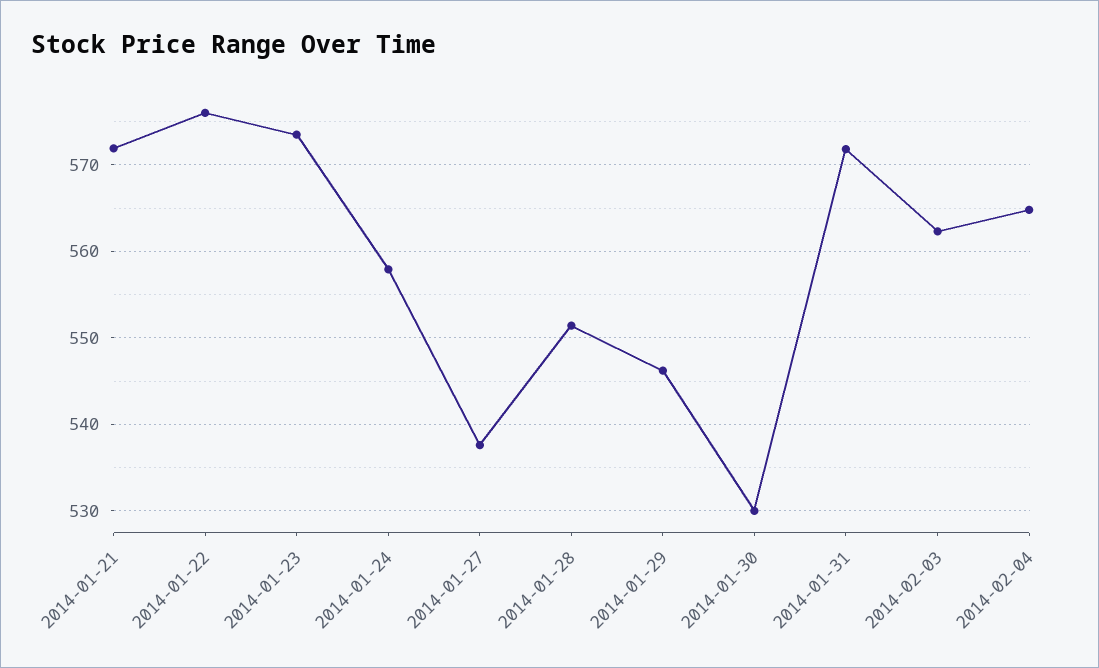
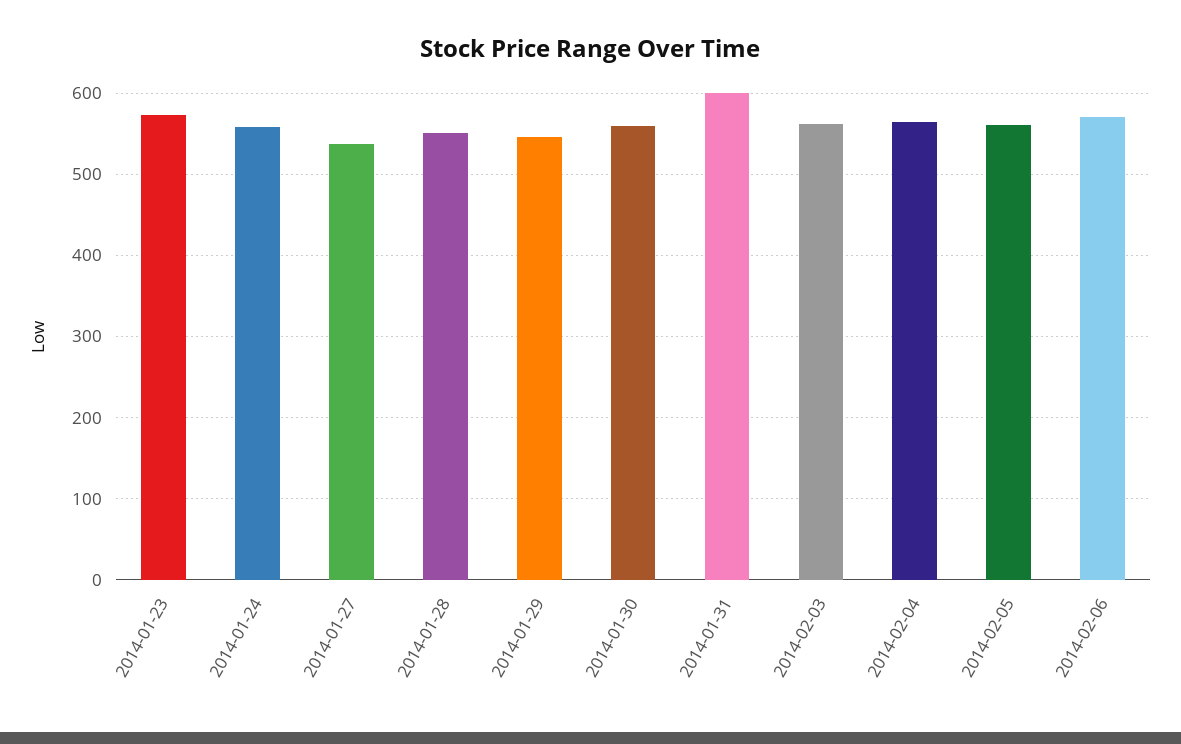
2014-01-21: 572 -> none
2014-01-22: 576 -> none
2014-01-30: 530 -> 560
2014-01-31: 572 -> 600
2014-02-05: none -> 560
2014-02-06: none -> 570

